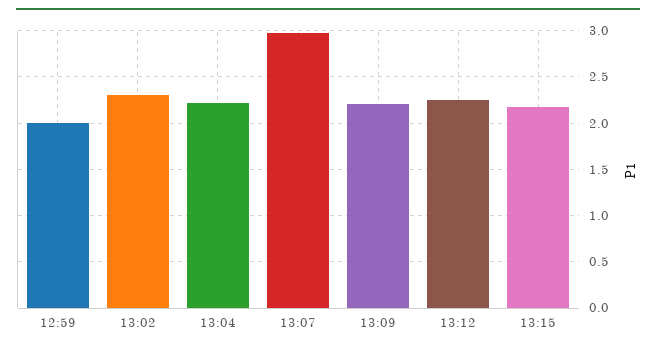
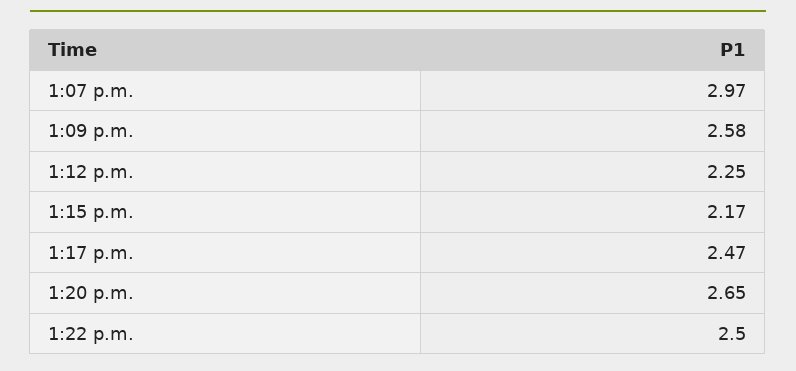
12:59: 2 -> none
13:02: 2.3 -> none
13:04: 2.2 -> none
13:09: 2.2 -> 2.58
1:17 p.m.: none -> 2.47
1:20 p.m.: none -> 2.65
1:22 p.m.: none -> 2.5

